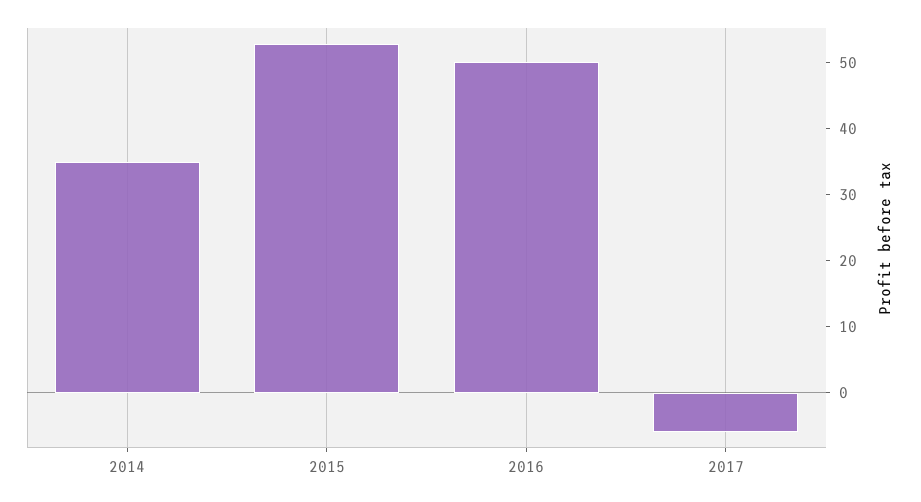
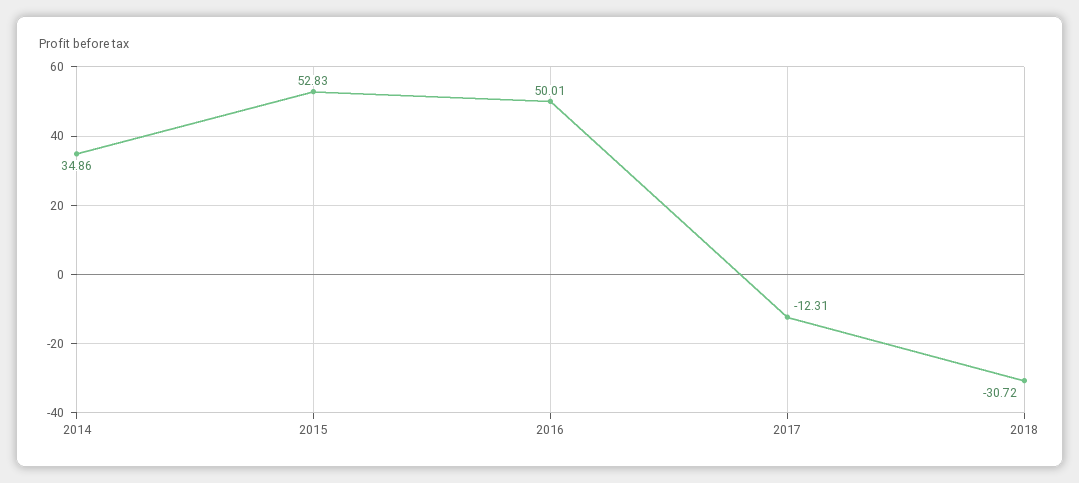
2017: -6 -> -12.31
2018: none -> -30.72

